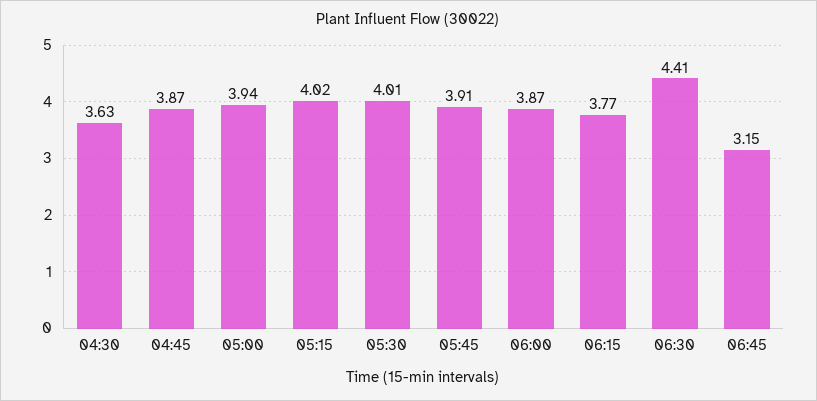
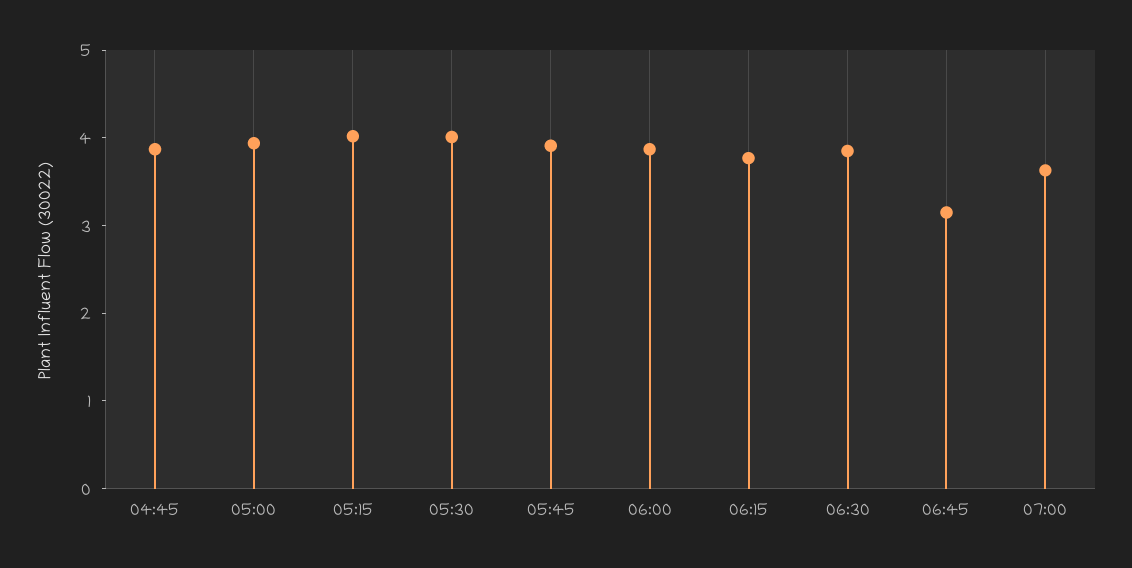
04:30: 3.63 -> none
06:30: 4.41 -> 3.8
07:00: none -> 3.6

